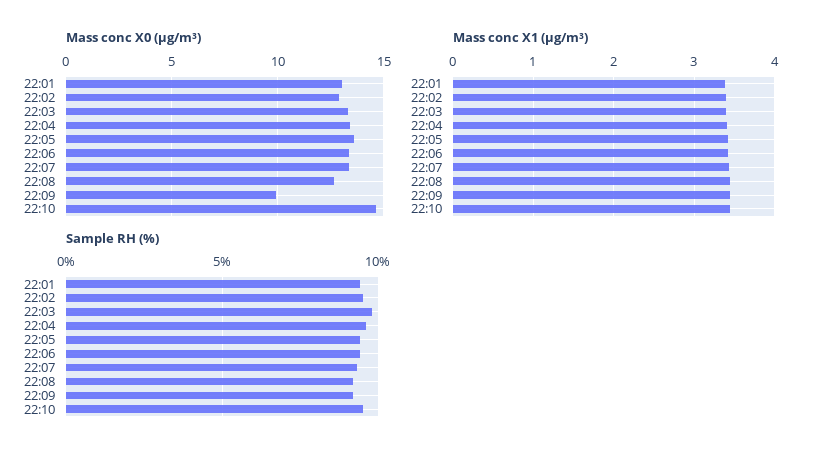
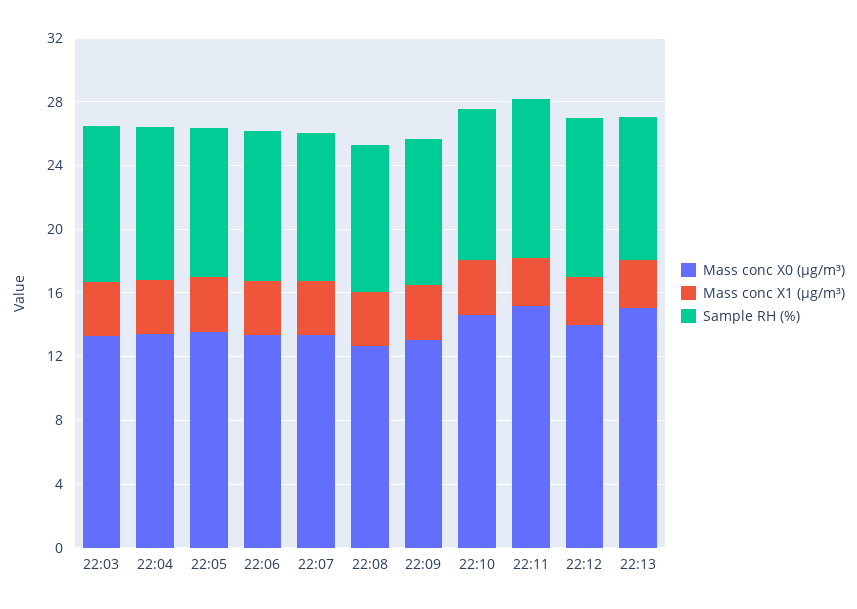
Mass conc X0 (μg/m³), 22:01: 13 -> none
Mass conc X0 (μg/m³), 22:02: 13 -> none
Mass conc X0 (μg/m³), 22:09: 10 -> 13
Mass conc X1 (μg/m³), 22:01: 3.4 -> none
Mass conc X1 (μg/m³), 22:02: 3.4 -> none
Sample RH (%), 22:01: 9.5 -> none
Sample RH (%), 22:02: 9.5 -> none
Mass conc X0 (μg/m³), 22:11: none -> 15
Mass conc X1 (μg/m³), 22:11: none -> 3
Sample RH (%), 22:11: none -> 10
Mass conc X0 (μg/m³), 22:12: none -> 14
Mass conc X1 (μg/m³), 22:12: none -> 3
Sample RH (%), 22:12: none -> 10
Mass conc X0 (μg/m³), 22:13: none -> 15
Mass conc X1 (μg/m³), 22:13: none -> 3
Sample RH (%), 22:13: none -> 9

